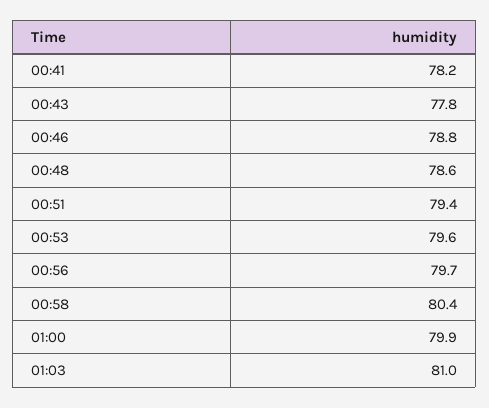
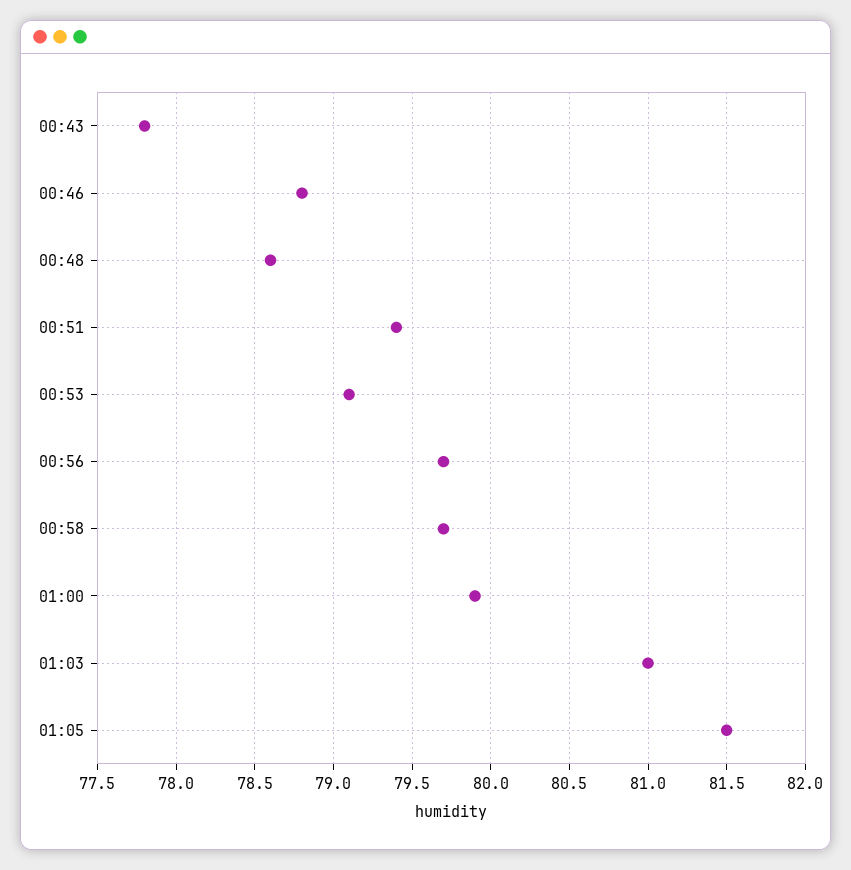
00:41: 78.2 -> none
00:53: 79.6 -> 79.1
00:58: 80.4 -> 79.7
01:05: none -> 81.5

